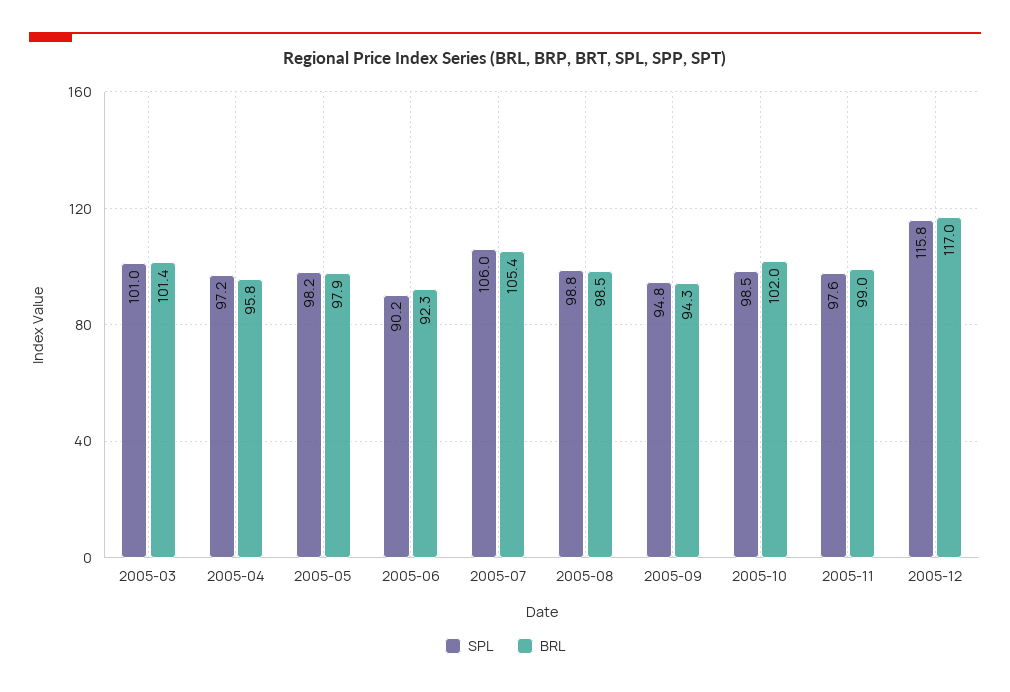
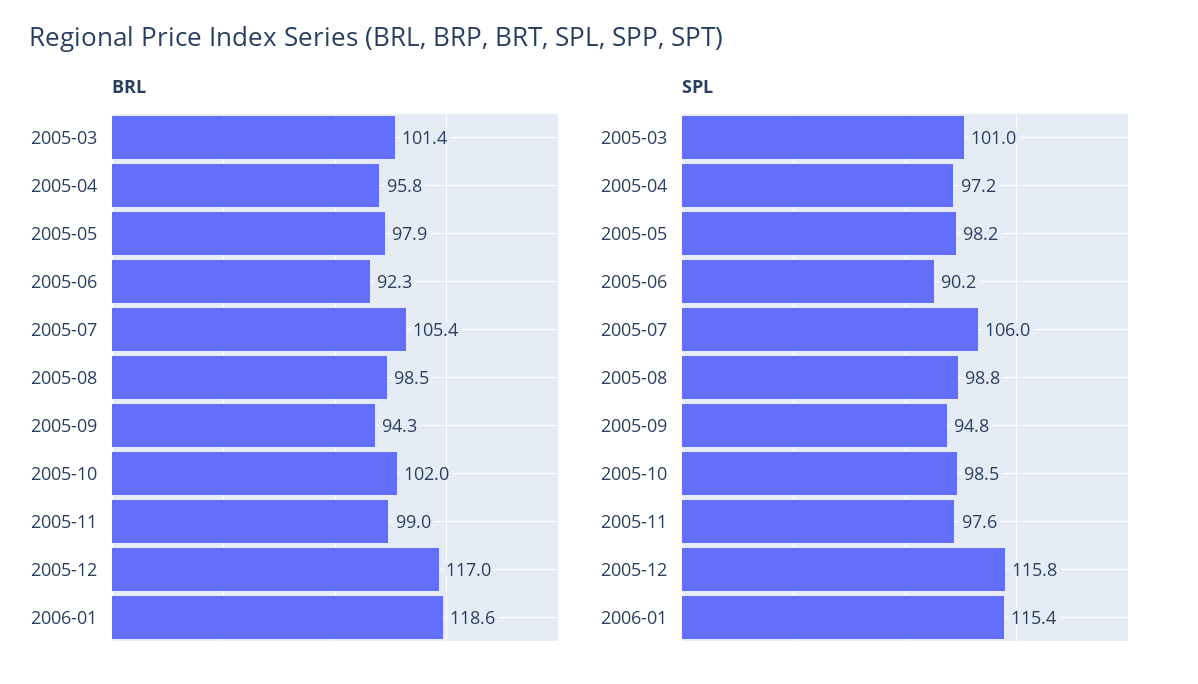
BRL, 2006-01: none -> 118.6
SPL, 2006-01: none -> 115.4

